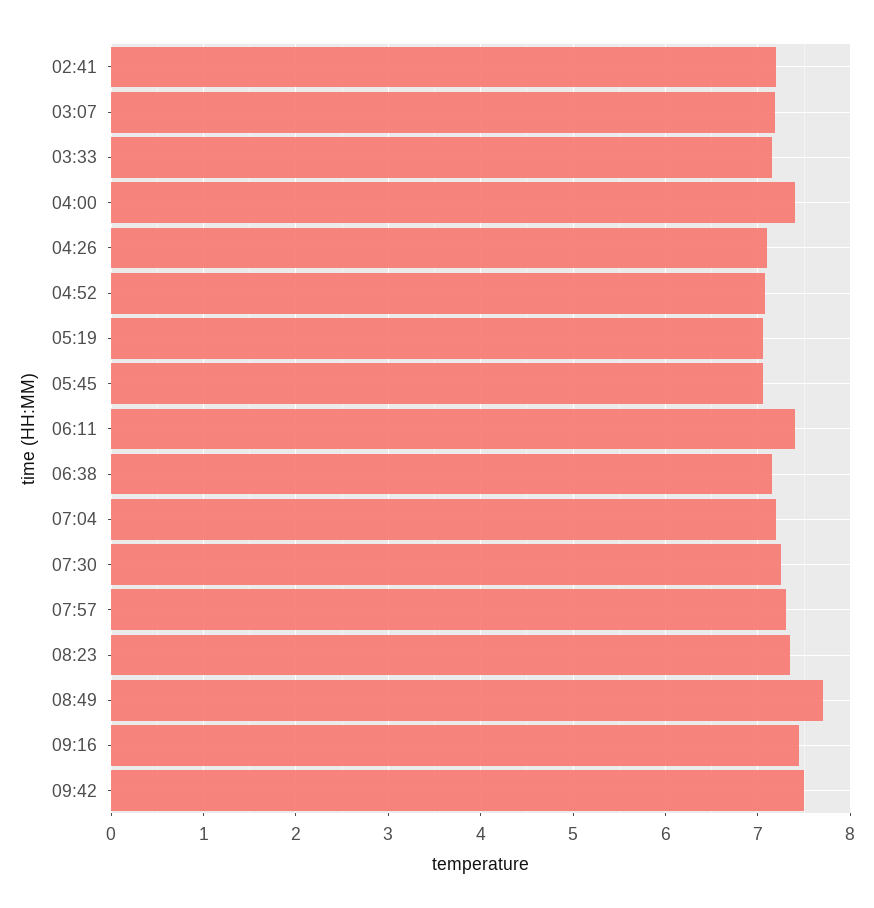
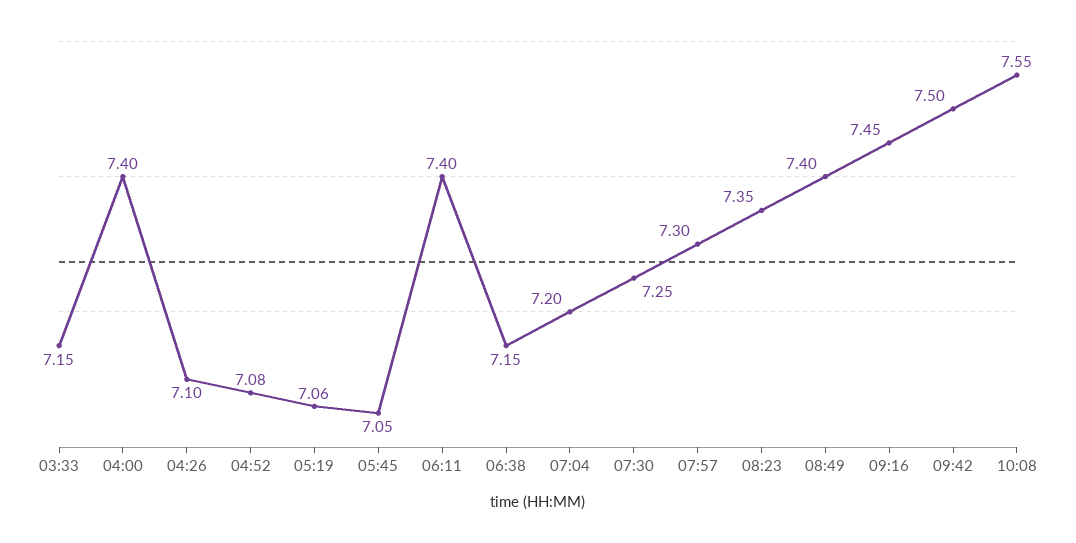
02:41: 7.2 -> none
03:07: 7.2 -> none
08:49: 7.7 -> 7.4
10:08: none -> 7.55

